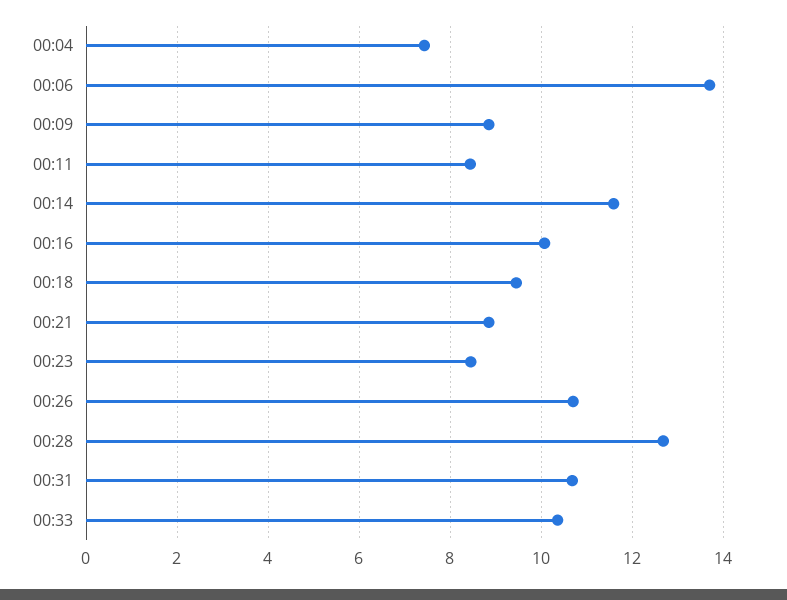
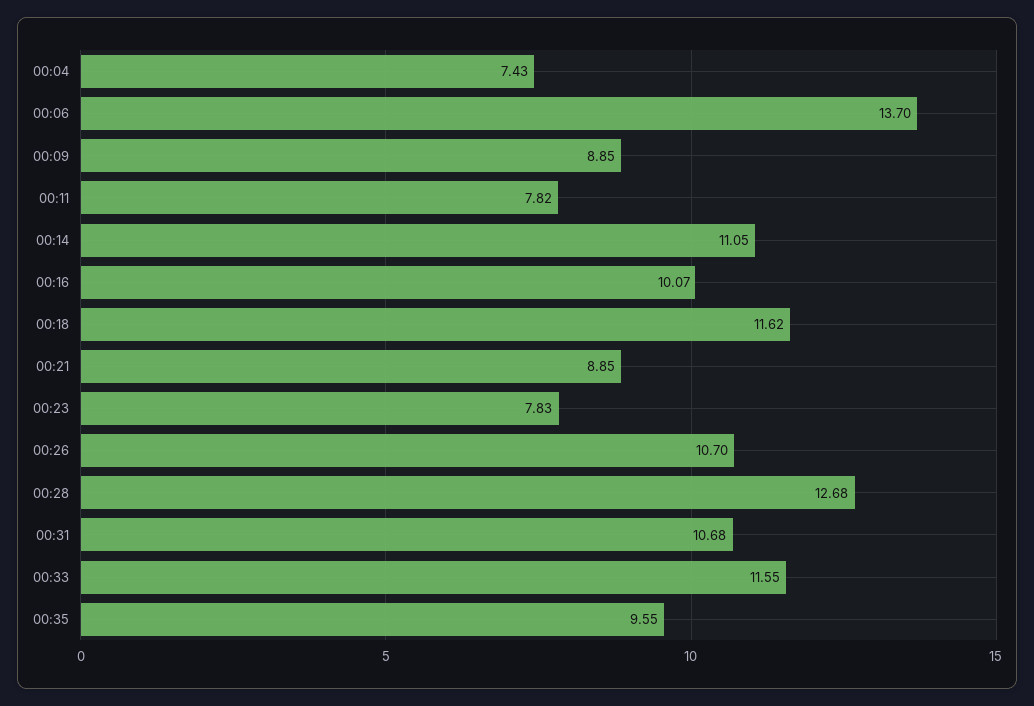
00:11: 8.4 -> 7.82
00:14: 11.6 -> 11.05
00:18: 9.4 -> 11.62
00:23: 8.4 -> 7.83
00:33: 10.4 -> 11.55
00:35: none -> 9.55

